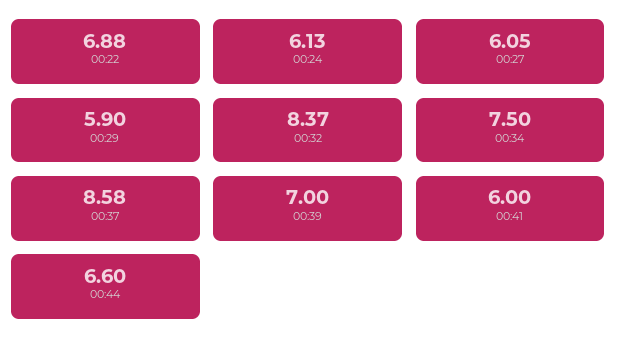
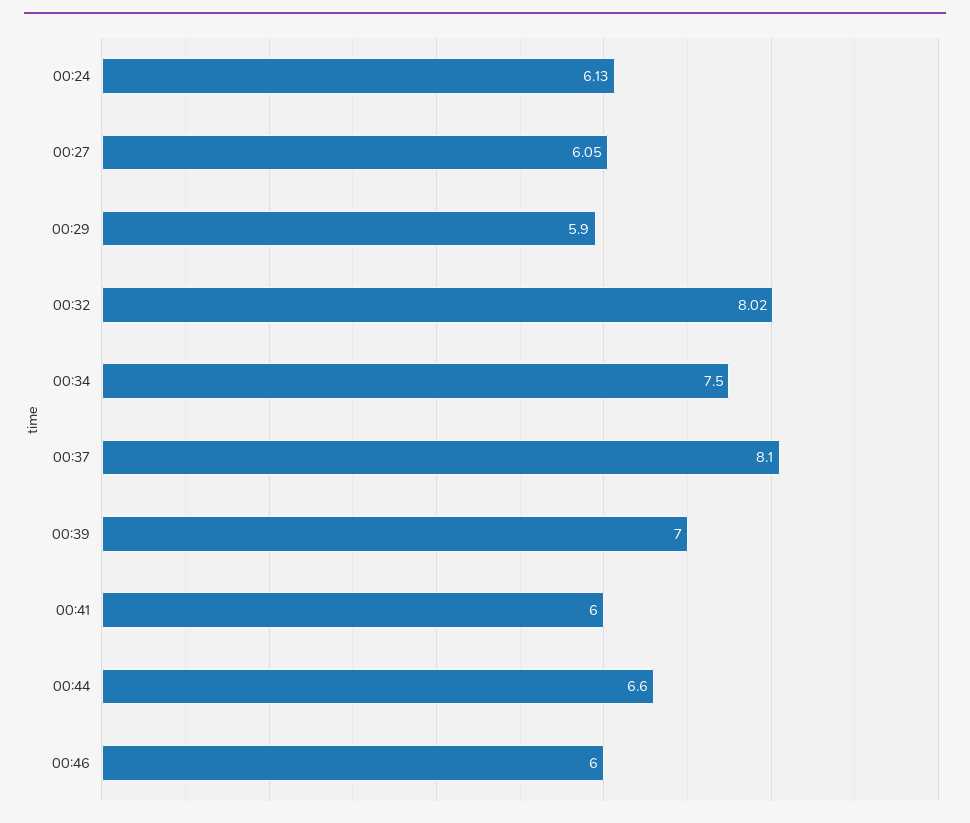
00:22: 6.88 -> none
00:32: 8.37 -> 8.02
00:37: 8.58 -> 8.1
00:46: none -> 6

